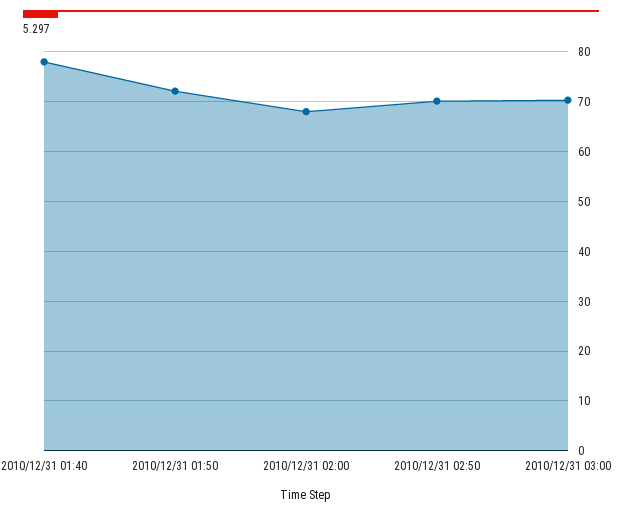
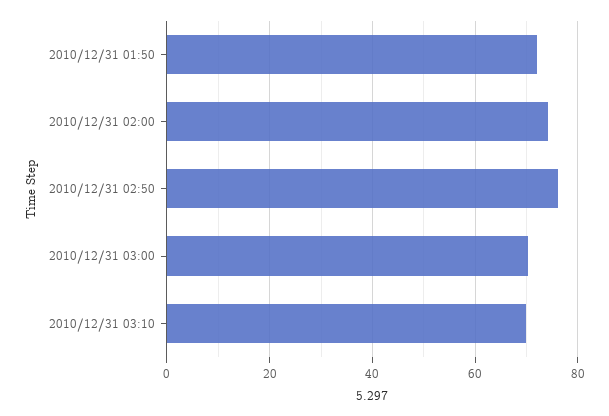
2010/12/31 01:40: 78 -> none
2010/12/31 02:00: 68 -> 74
2010/12/31 02:50: 70 -> 76
2010/12/31 03:10: none -> 70

